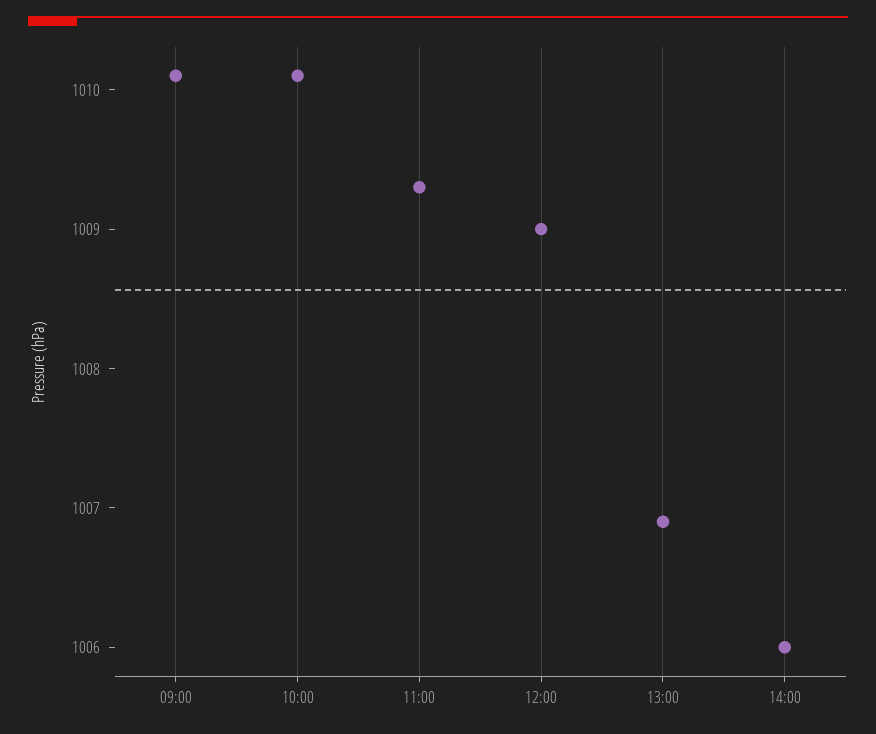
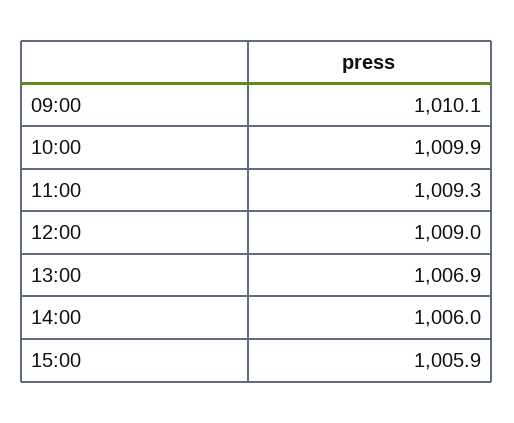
10:00: 1010.1 -> 1009.9
15:00: none -> 1005.9

